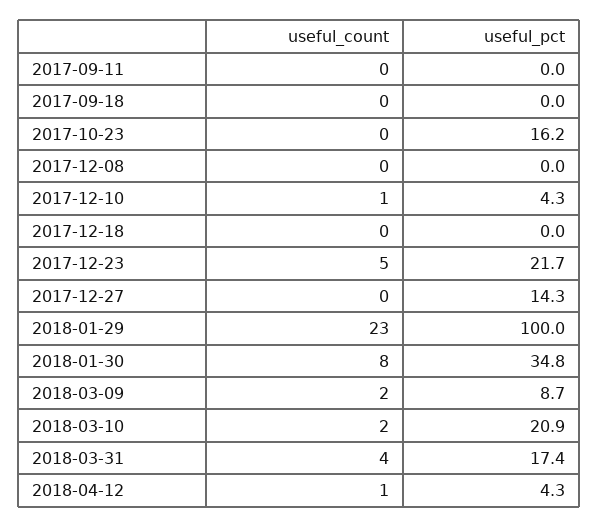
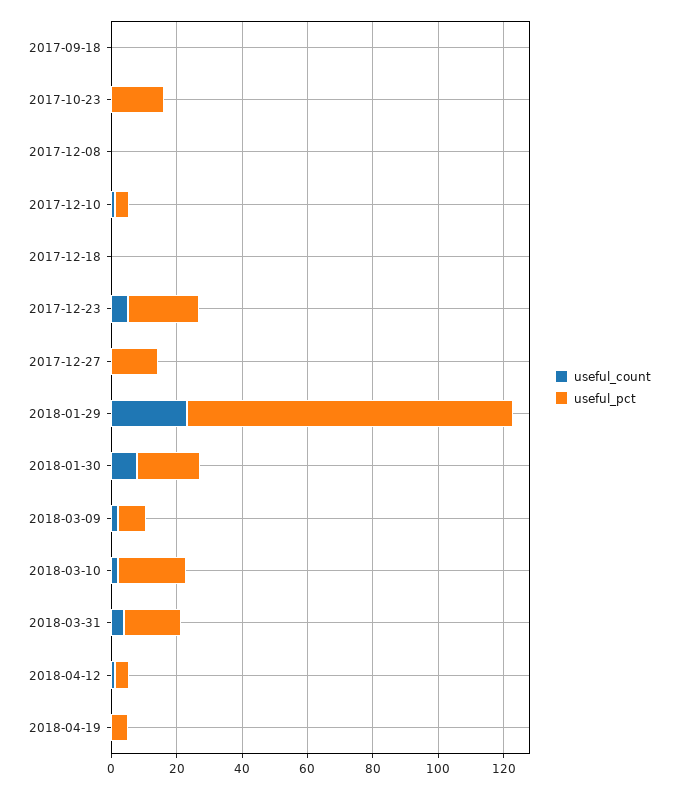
useful_count, 2017-09-11: 0 -> none
useful_pct, 2017-09-11: 0 -> none
useful_pct, 2018-01-30: 34.8 -> 20
useful_count, 2018-04-19: none -> 0
useful_pct, 2018-04-19: none -> 5

